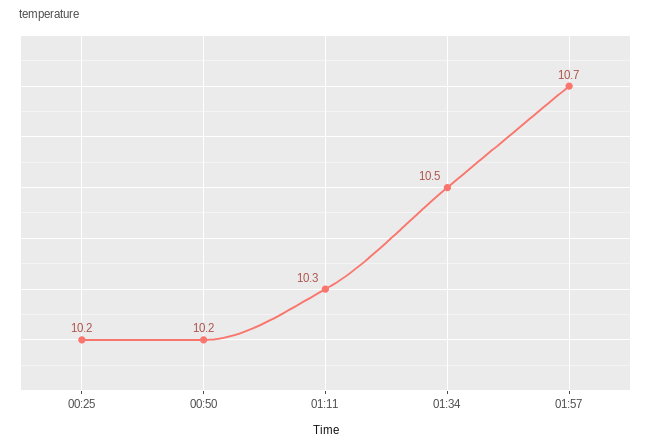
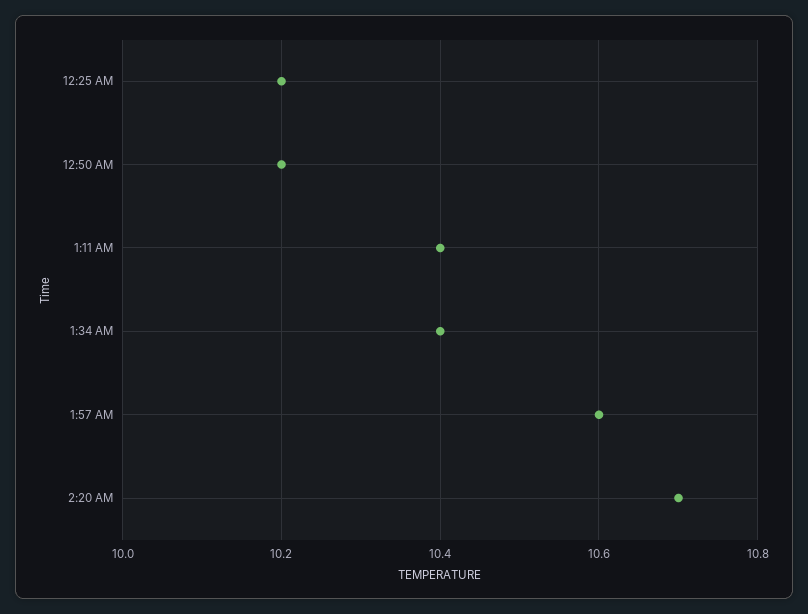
01:11: 10.3 -> 10.4
01:34: 10.5 -> 10.4
01:57: 10.7 -> 10.6
2:20 AM: none -> 10.7

